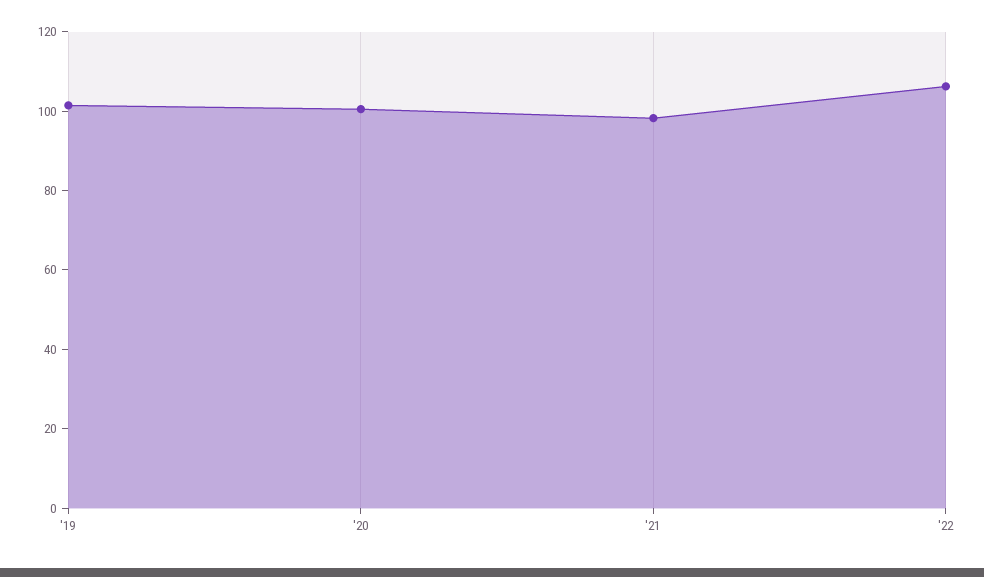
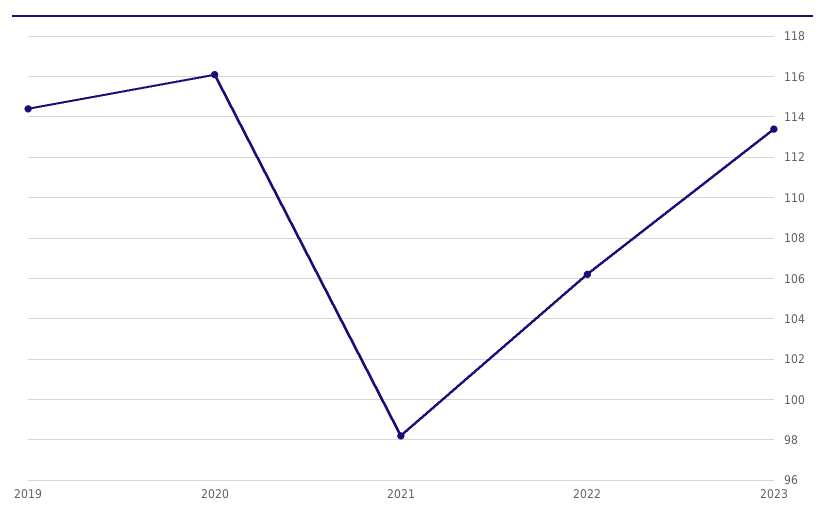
'19: 100 -> 114.5
'20: 100 -> 116
2023: none -> 113.5

